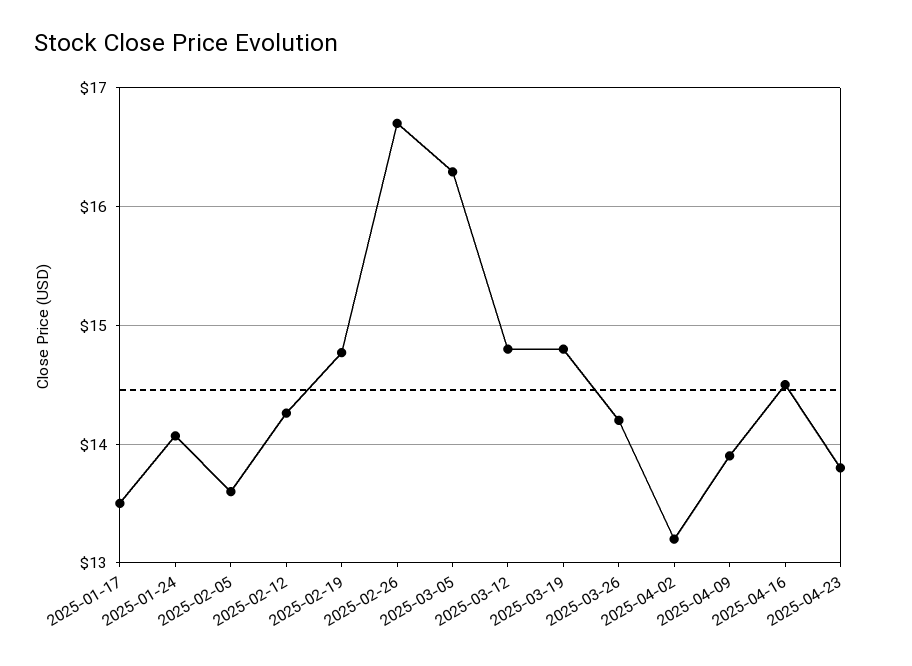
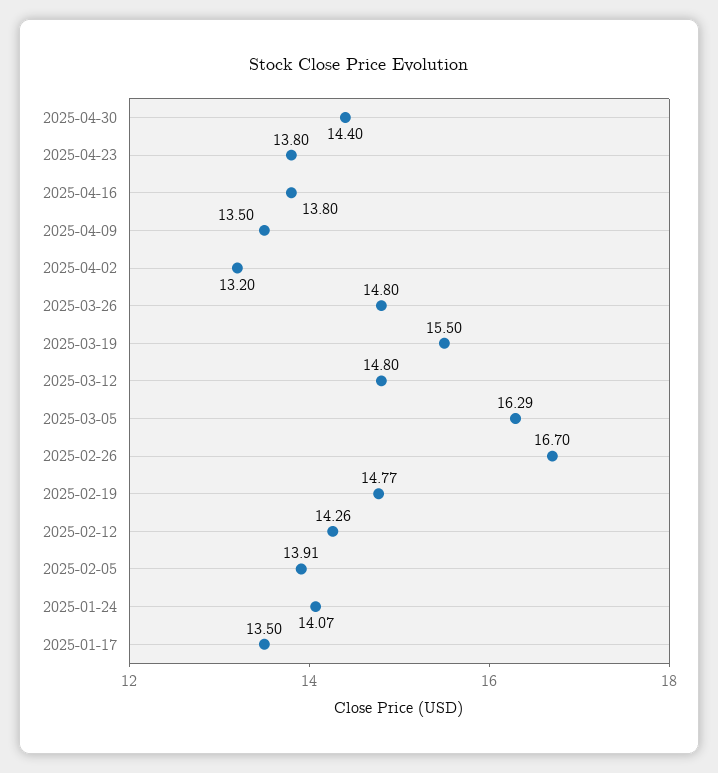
2025-02-05: 13.6 -> 13.91
2025-03-19: 14.8 -> 15.5
2025-03-26: 14.2 -> 14.8
2025-04-09: 13.9 -> 13.5
2025-04-16: 14.5 -> 13.8
2025-04-30: none -> 14.4

